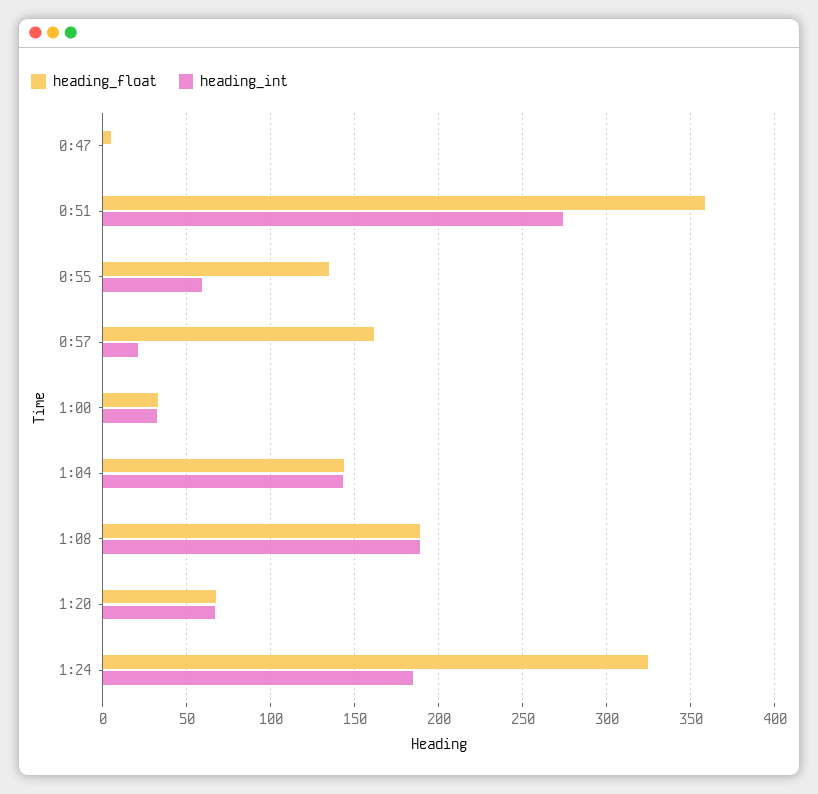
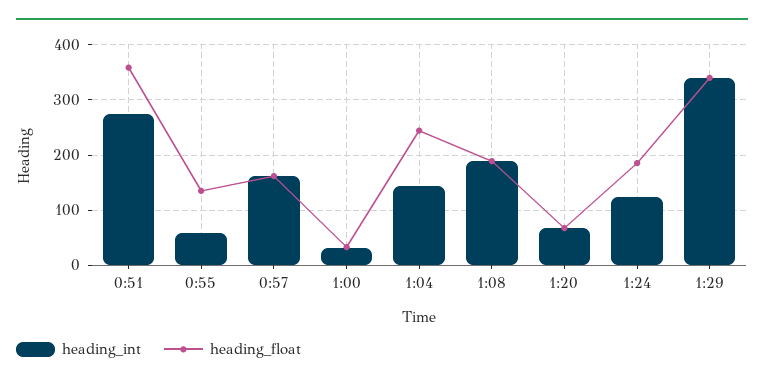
heading_float, 0:47: 5 -> none
heading_int, 0:47: 0 -> none
heading_int, 0:57: 20 -> 160
heading_float, 1:04: 145 -> 240
heading_float, 1:24: 325 -> 180
heading_int, 1:24: 185 -> 120
heading_int, 1:29: none -> 340
heading_float, 1:29: none -> 340

